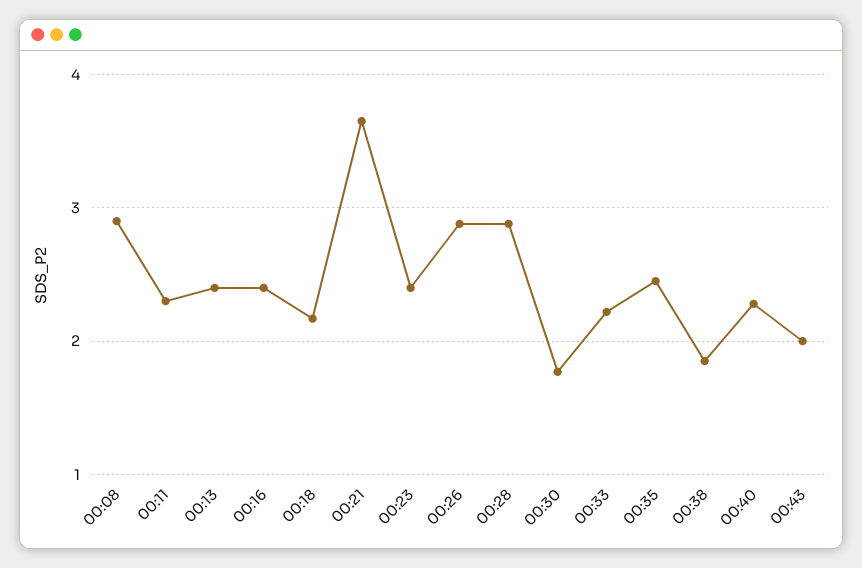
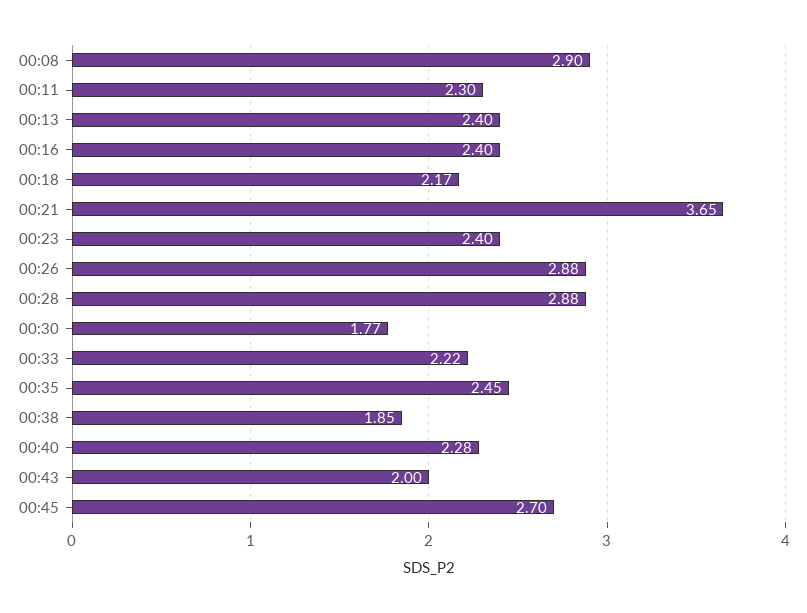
00:45: none -> 2.7

